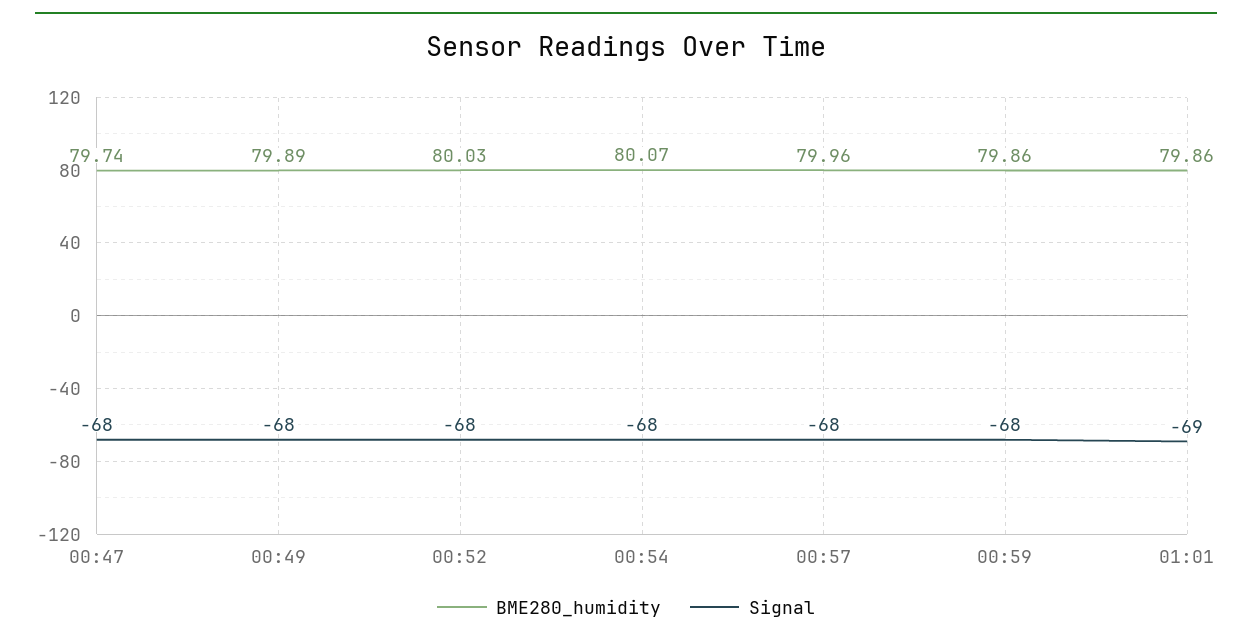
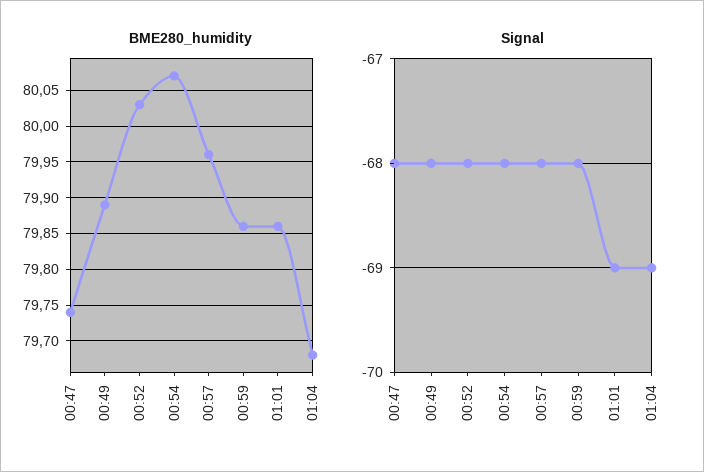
BME280_humidity, 01:04: none -> 79.68
Signal, 01:04: none -> -69

